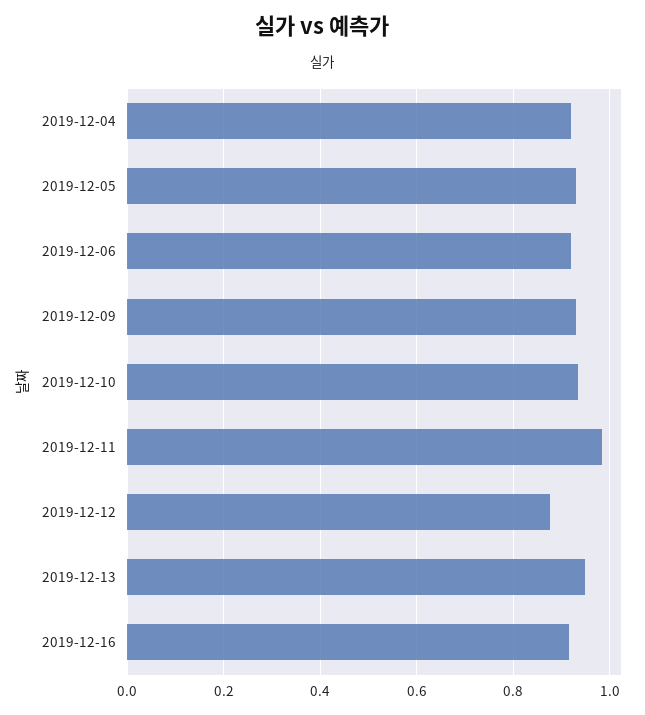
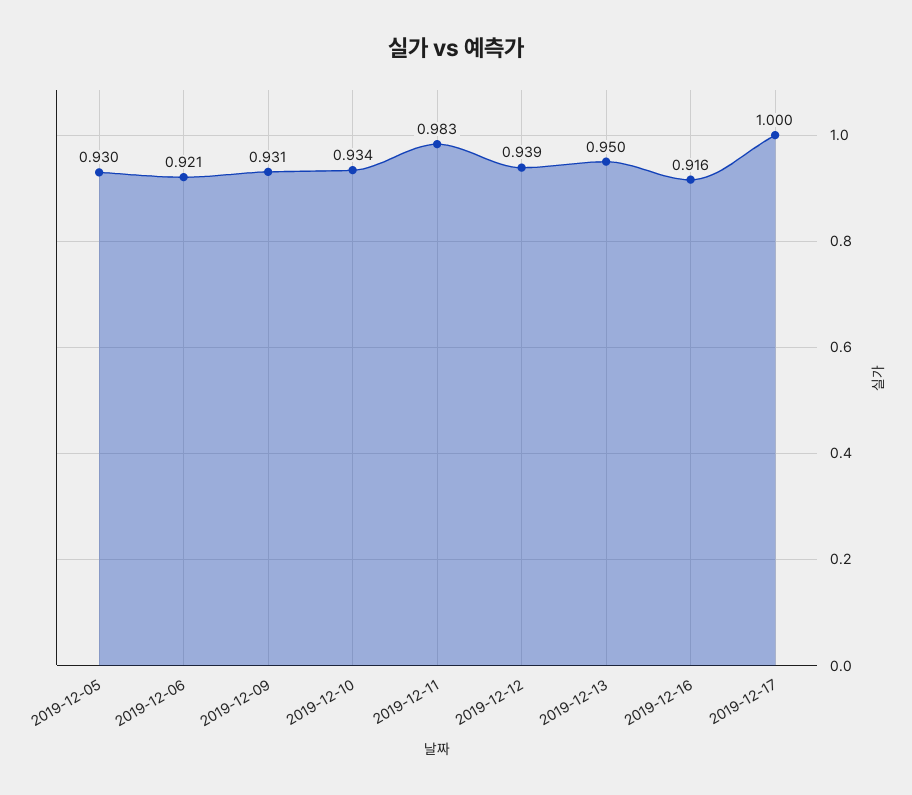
2019-12-04: 0.92 -> none
2019-12-12: 0.88 -> 0.939
2019-12-17: none -> 1

